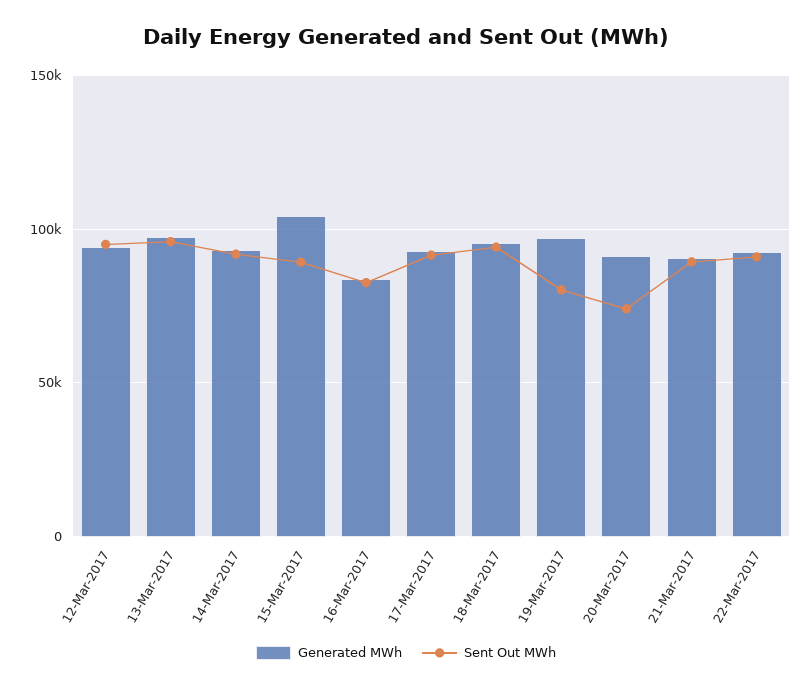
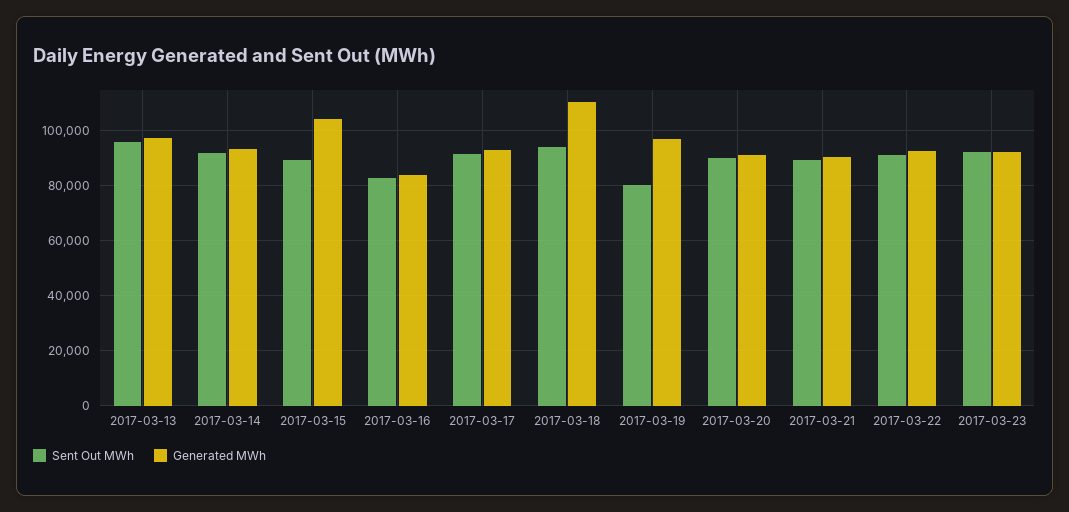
Generated MWh, 12-Mar-2017: 95000 -> none
Sent Out MWh, 12-Mar-2017: 95000 -> none
Generated MWh, 18-Mar-2017: 95000 -> 110000
Sent Out MWh, 20-Mar-2017: 75000 -> 90000
Sent Out MWh, 2017-03-23: none -> 92500
Generated MWh, 2017-03-23: none -> 92500

